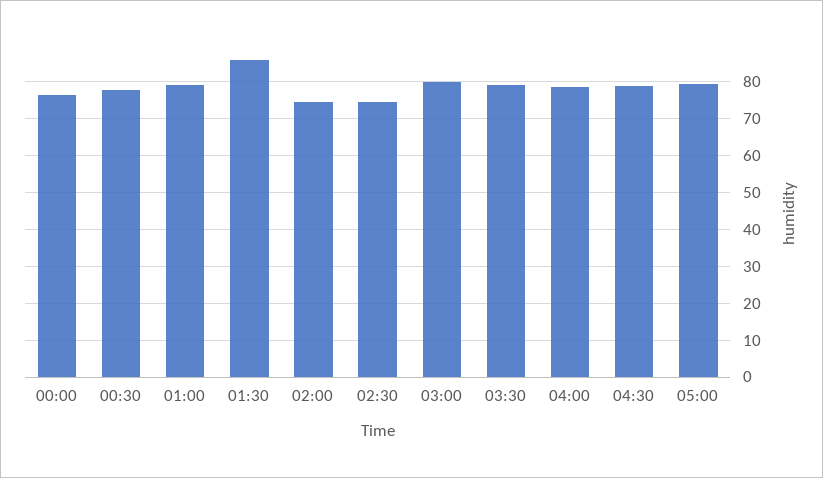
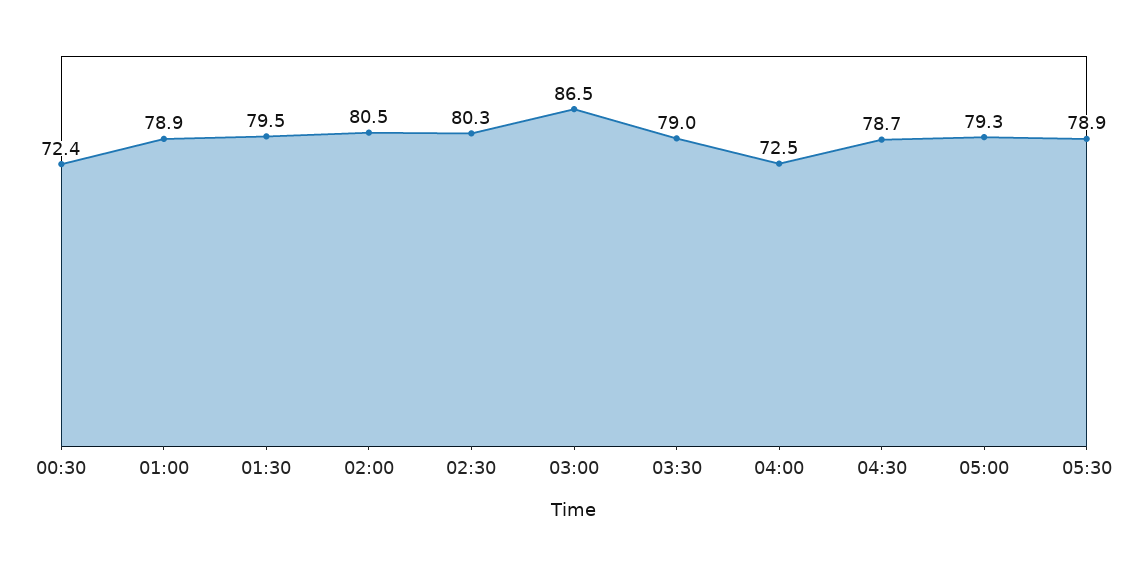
00:00: 76 -> none
00:30: 78 -> 72.4
01:30: 86 -> 79.5
02:00: 74 -> 80.5
02:30: 74 -> 80.3
03:00: 80 -> 86.5
04:00: 78 -> 72.5
05:30: none -> 78.9

